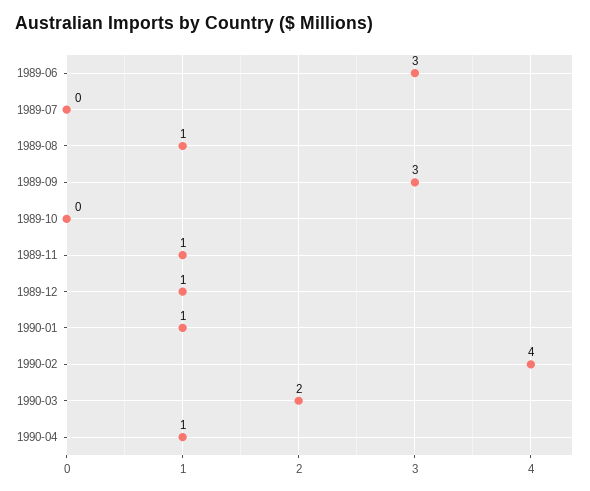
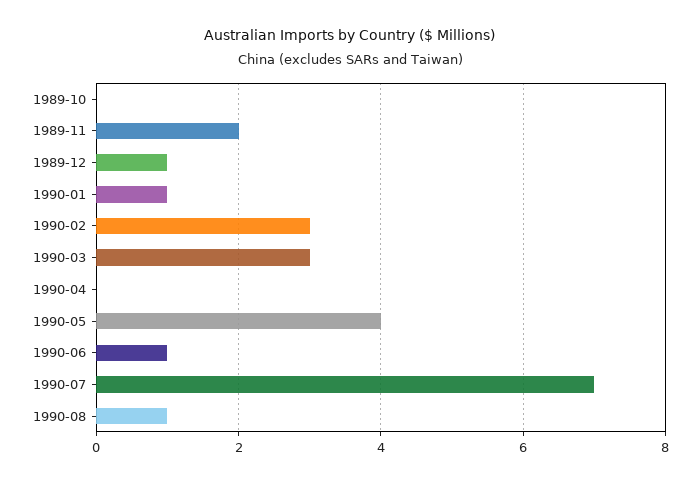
1989-06: 3 -> none
1989-07: 0 -> none
1989-08: 1 -> none
1989-09: 3 -> none
1989-11: 1 -> 2
1990-02: 4 -> 3
1990-03: 2 -> 3
1990-04: 1 -> 0
1990-05: none -> 4
1990-06: none -> 1
1990-07: none -> 7
1990-08: none -> 1

